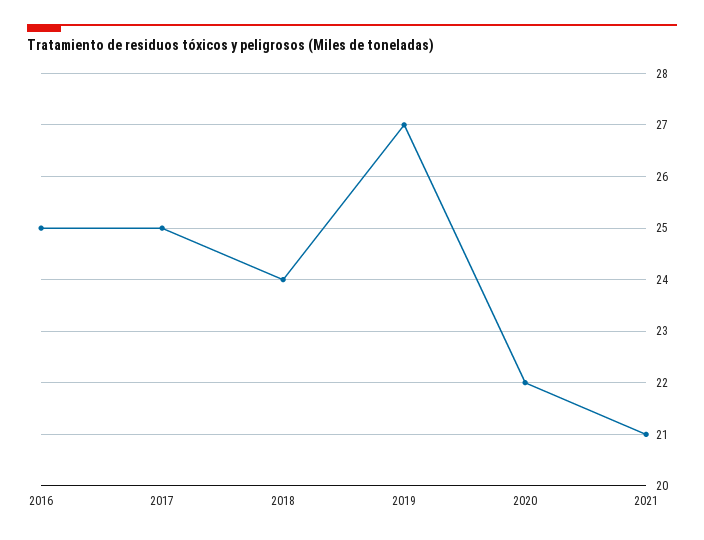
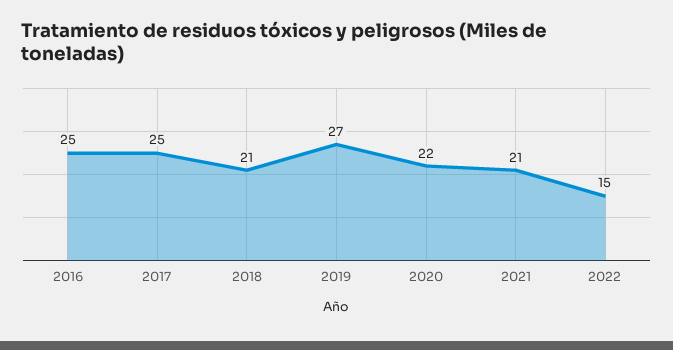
2018: 24 -> 21
2022: none -> 15

